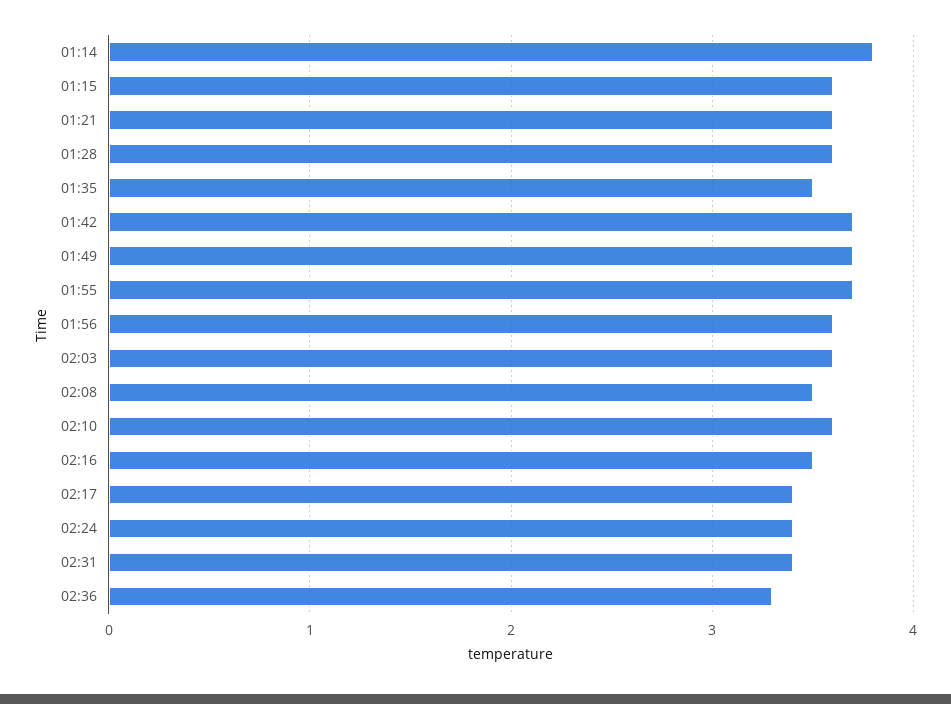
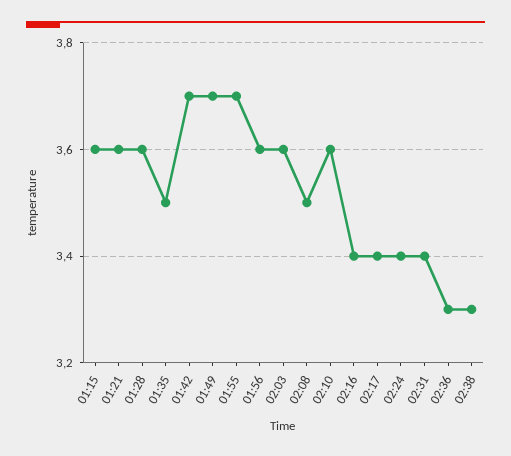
01:14: 3.8 -> none
02:16: 3.5 -> 3.4
02:38: none -> 3.3

